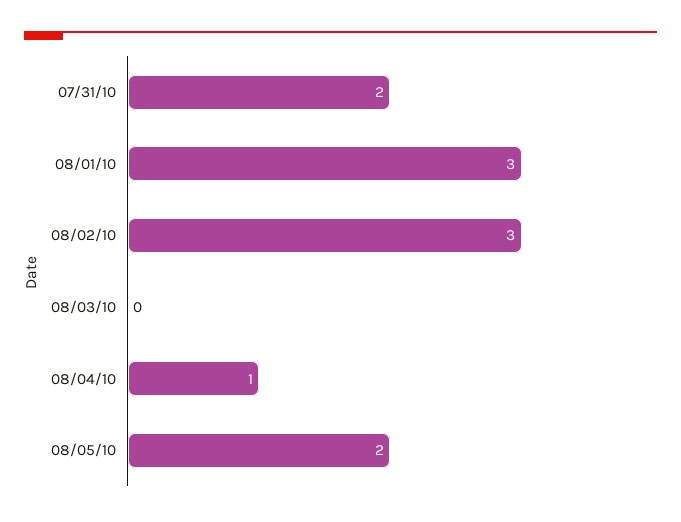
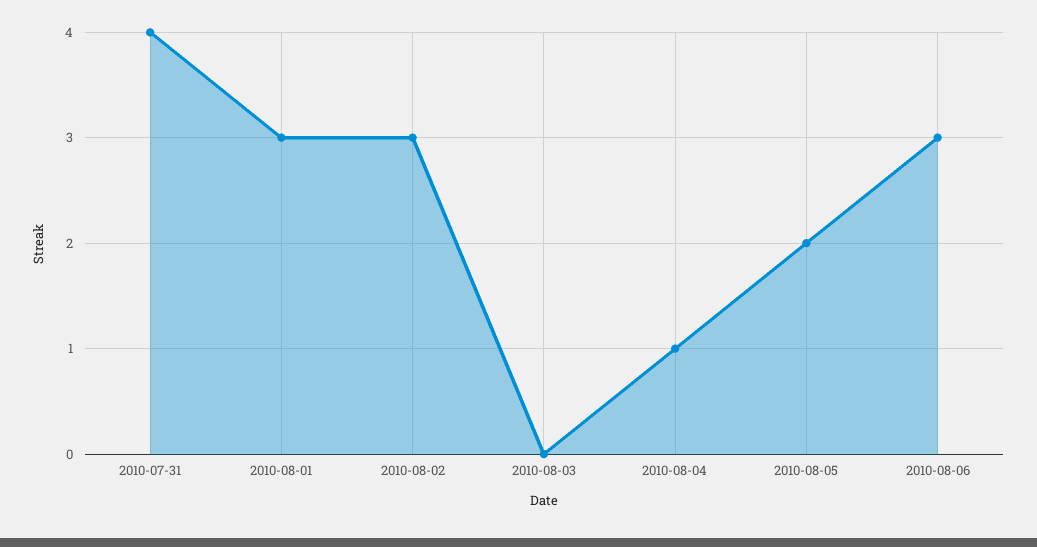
07/31/10: 2 -> 4
2010-08-06: none -> 3

